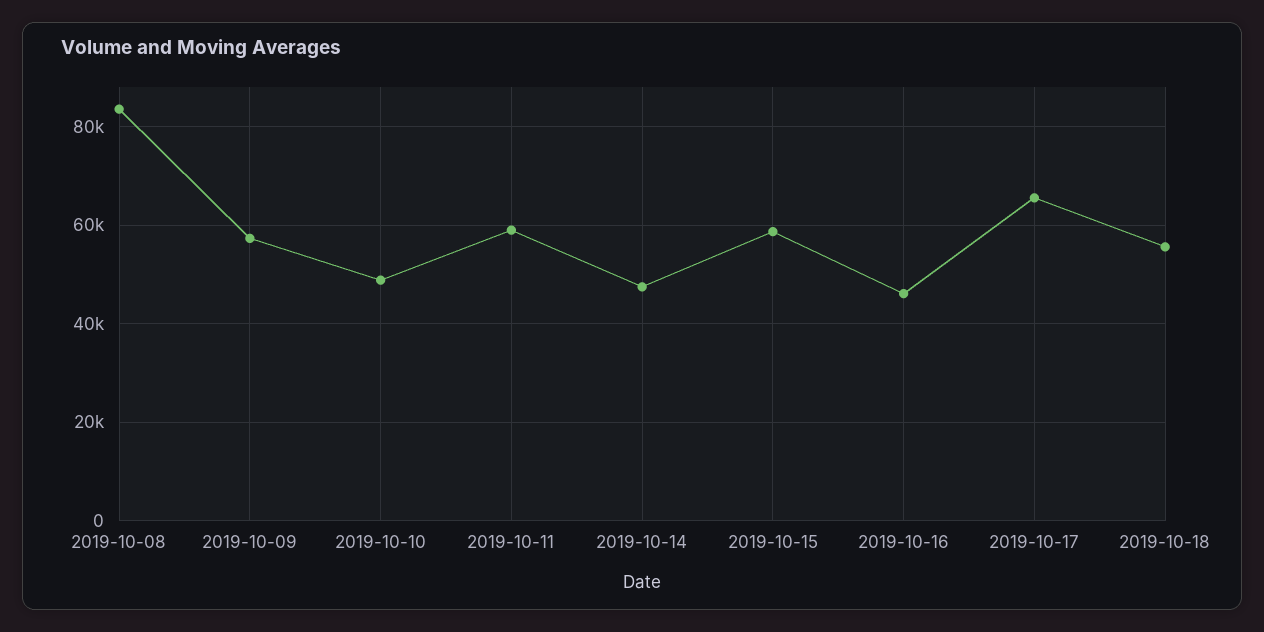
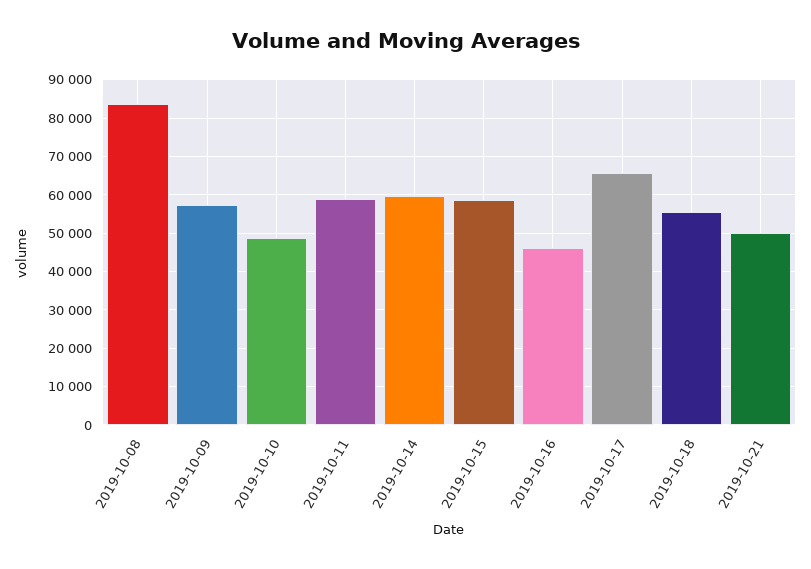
2019-10-14: 48000 -> 60000
2019-10-21: none -> 50000

